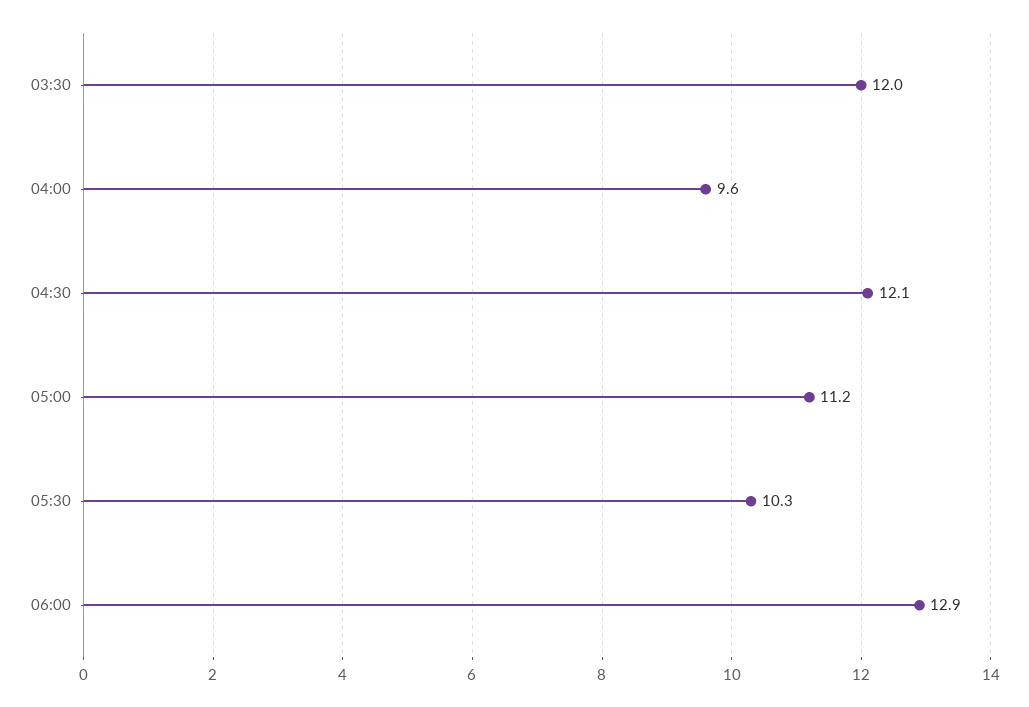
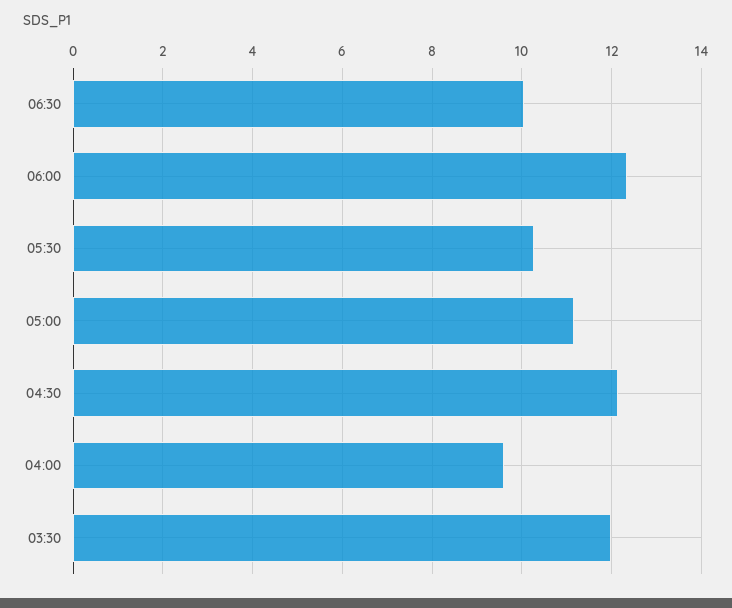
06:00: 12.9 -> 12.4
06:30: none -> 10

